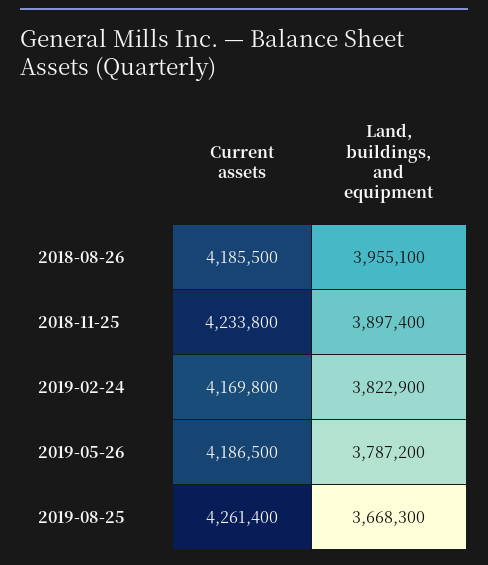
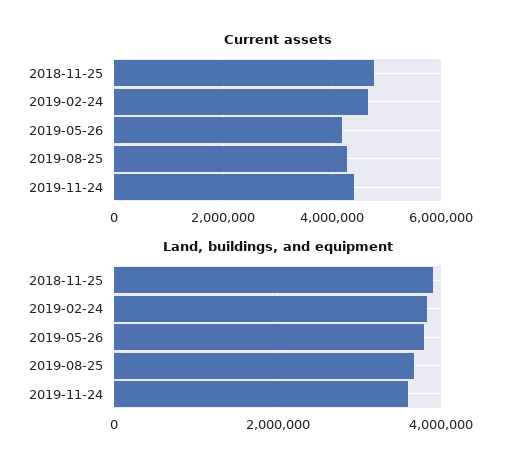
Current assets, 2018-08-26: 4185500 -> none
Land, buildings, and equipment, 2018-08-26: 3955100 -> none
Current assets, 2018-11-25: 4233800 -> 4800000
Current assets, 2019-02-24: 4169800 -> 4600000
Current assets, 2019-11-24: none -> 4400000
Land, buildings, and equipment, 2019-11-24: none -> 3600000

